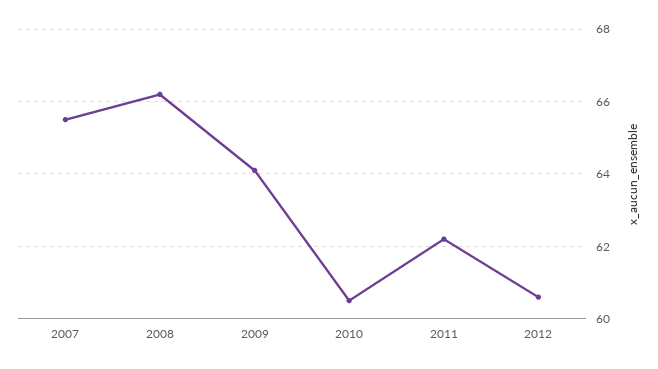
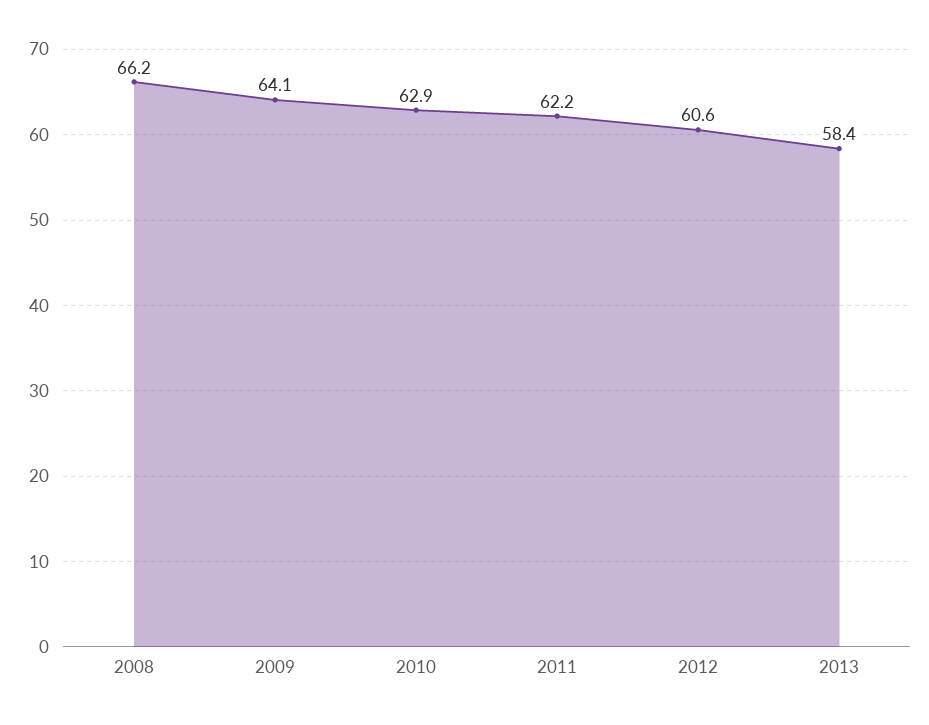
2007: 65.5 -> none
2010: 60.5 -> 62.9
2013: none -> 58.4

